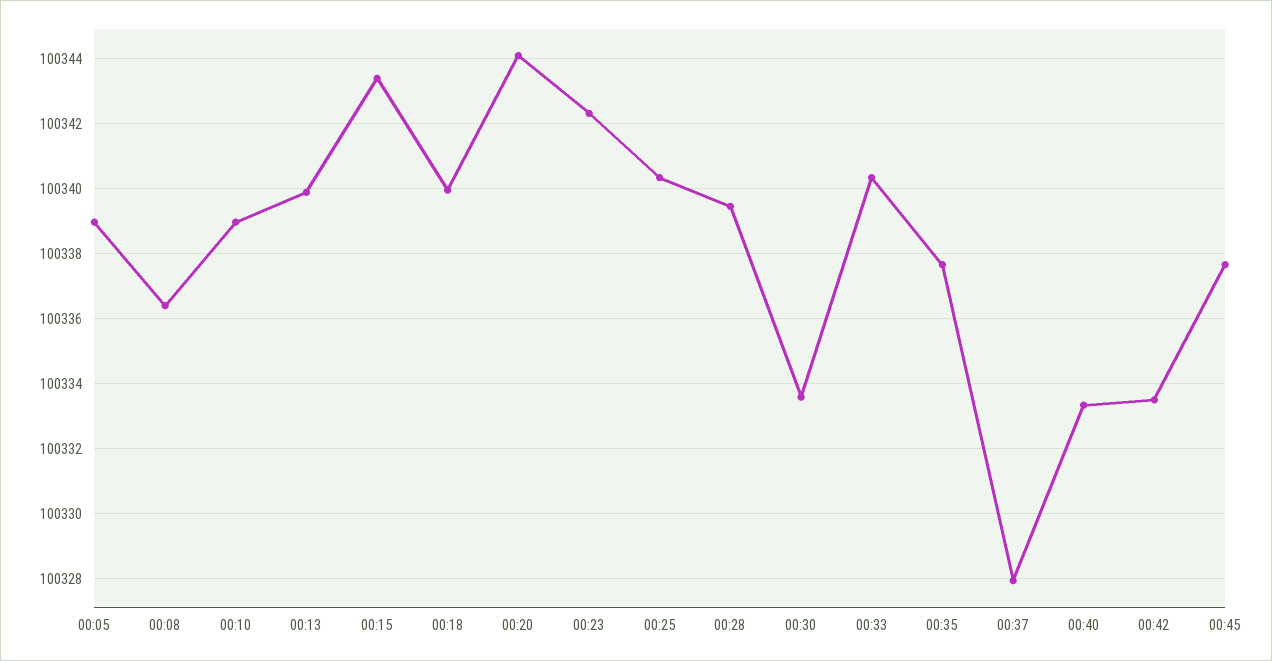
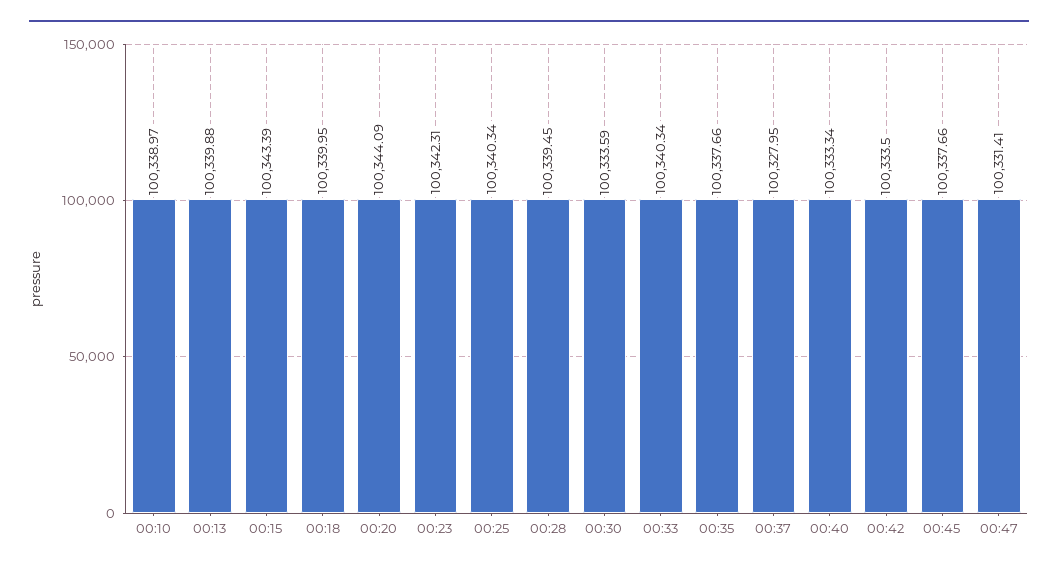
00:05: 100339 -> none
00:08: 100336.4 -> none
00:47: none -> 100331.41

